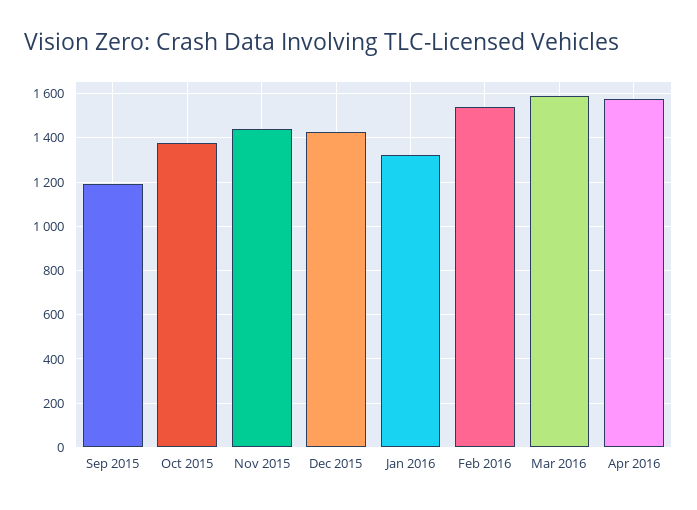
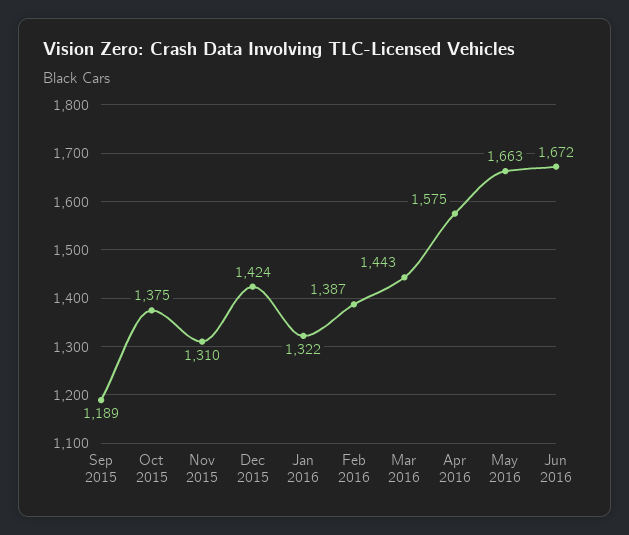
Nov 2015: 1450 -> 1310
Feb 2016: 1550 -> 1387
Mar 2016: 1600 -> 1443
May 2016: none -> 1663
Jun 2016: none -> 1672

